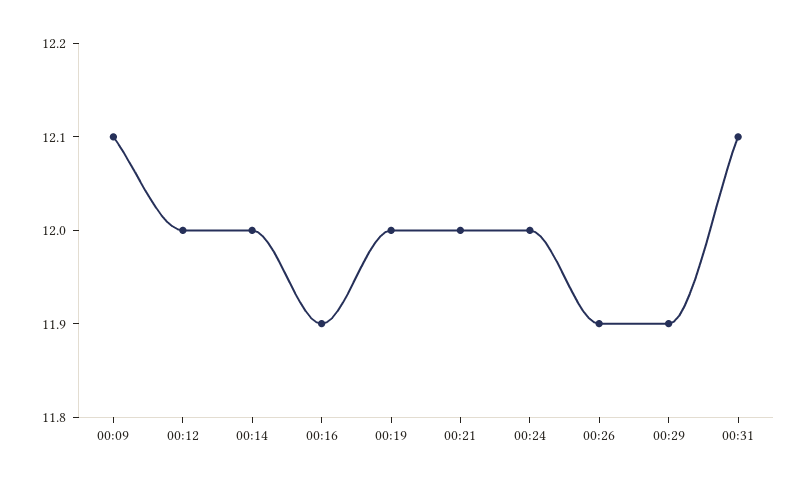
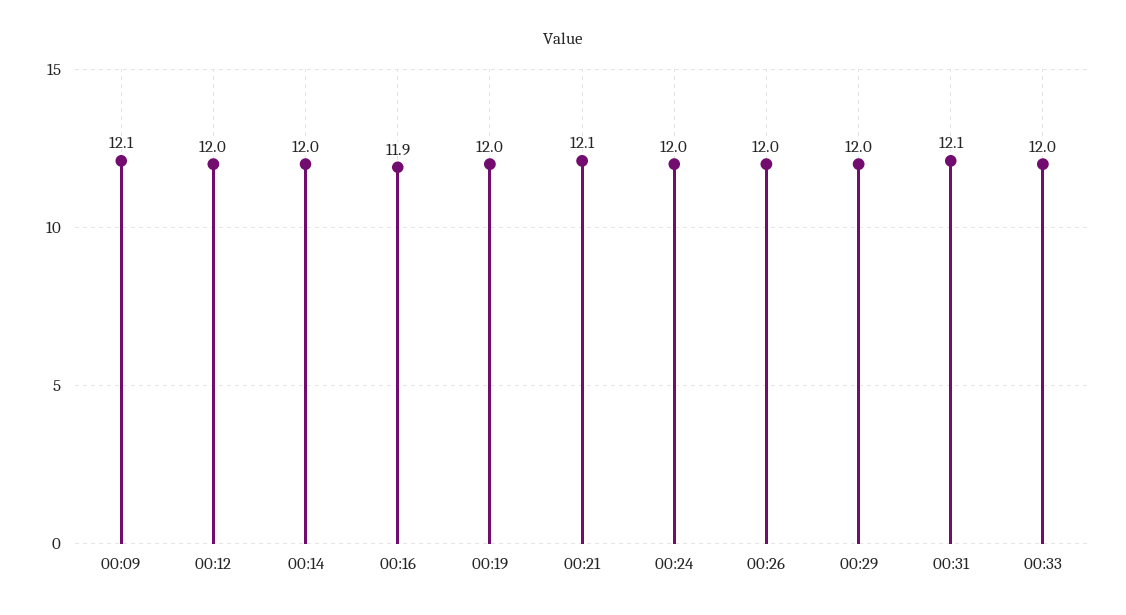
00:21: 12 -> 12.1
00:26: 11.9 -> 12
00:29: 11.9 -> 12
00:33: none -> 12

